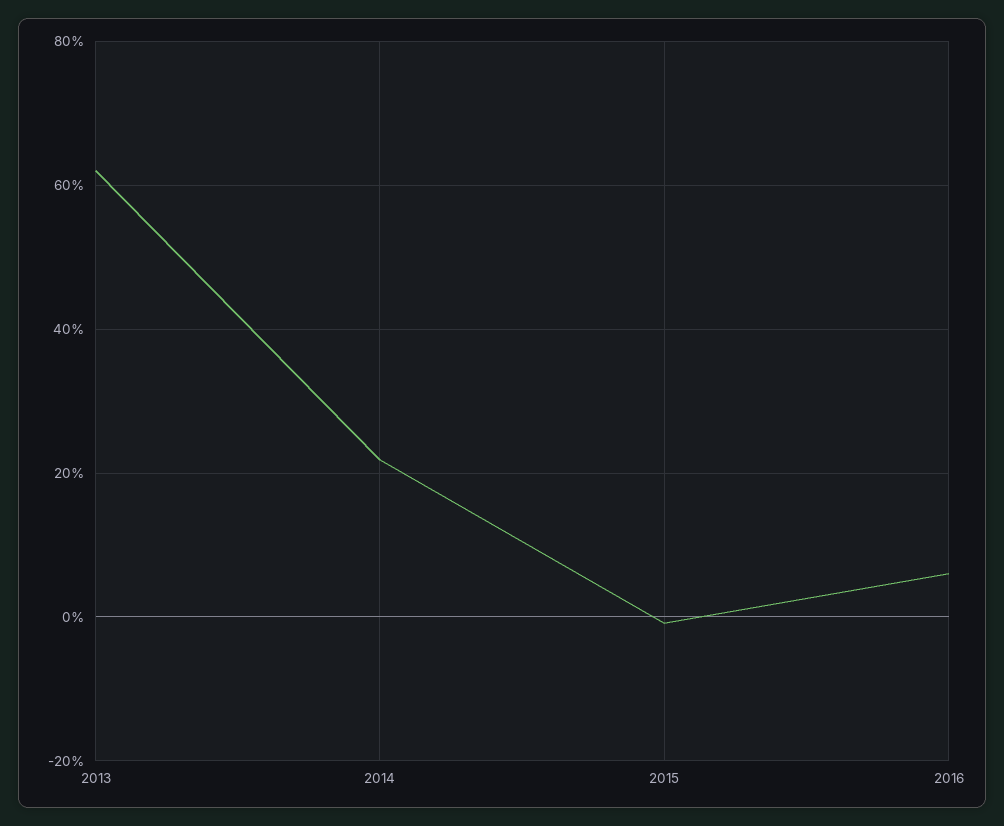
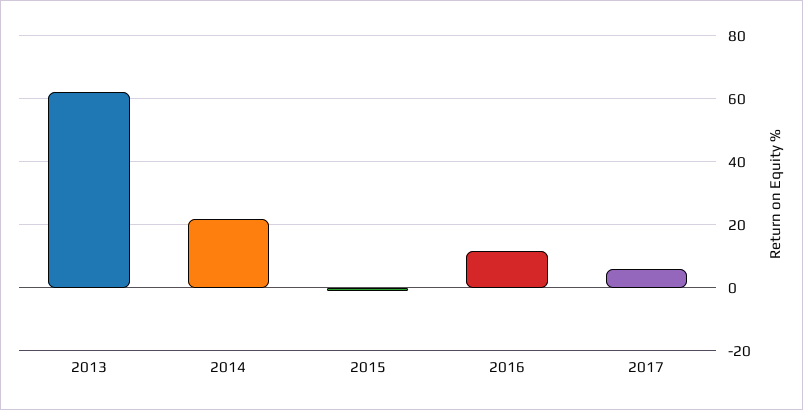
2016: 6 -> 12
2017: none -> 6

